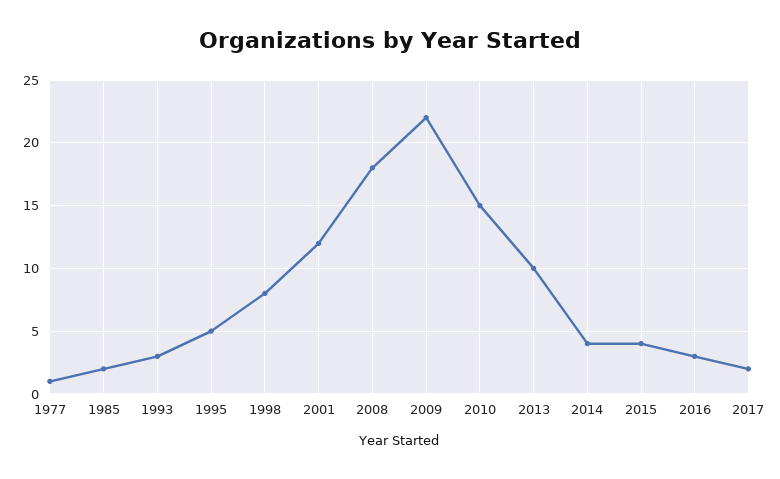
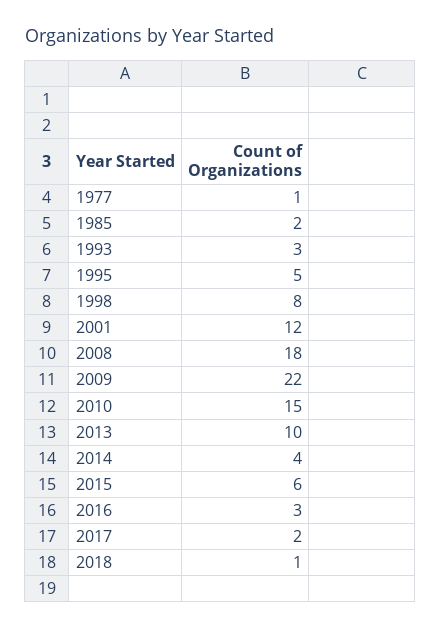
2015: 4 -> 6
2018: none -> 1

